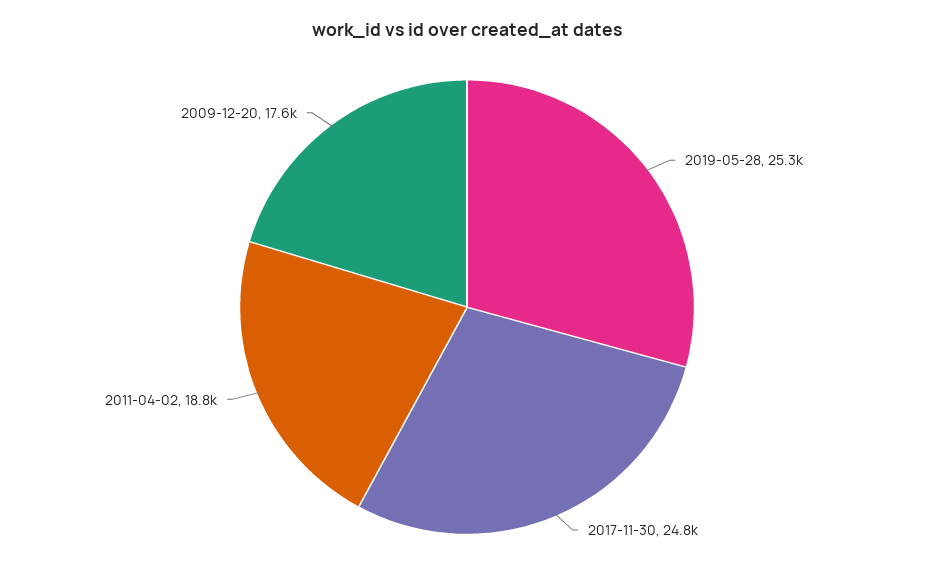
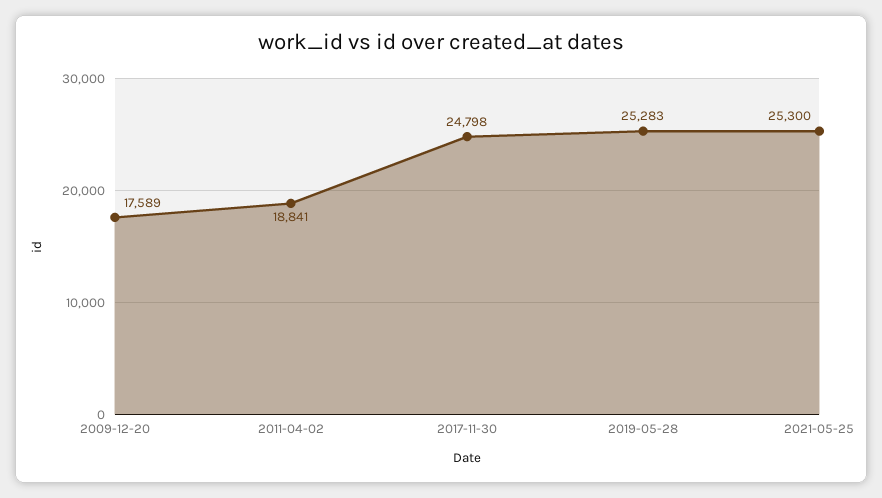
2021-05-25: none -> 25300

